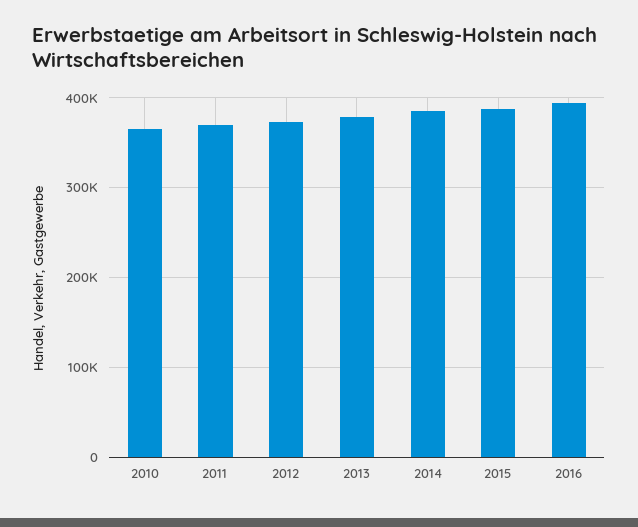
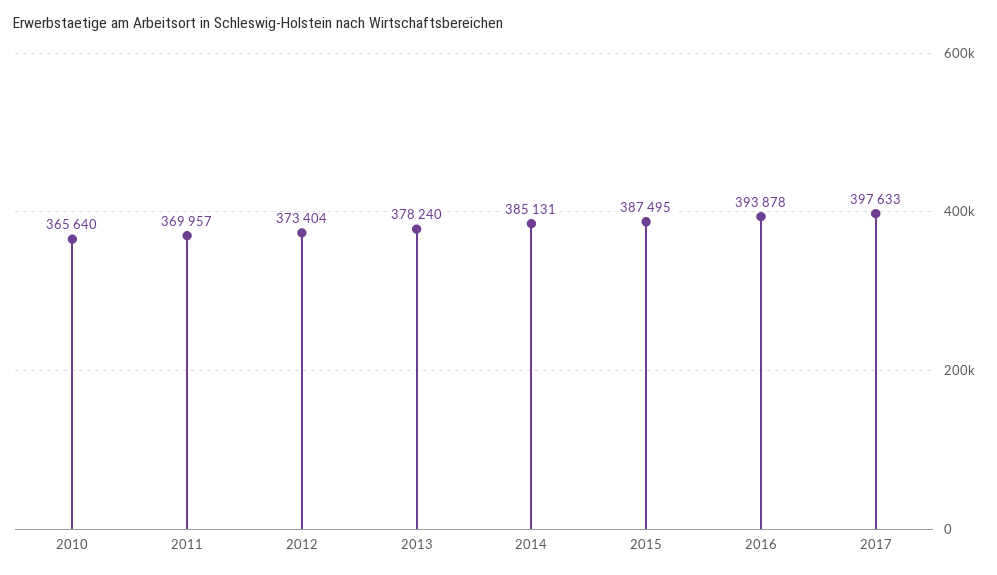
2017: none -> 397633

